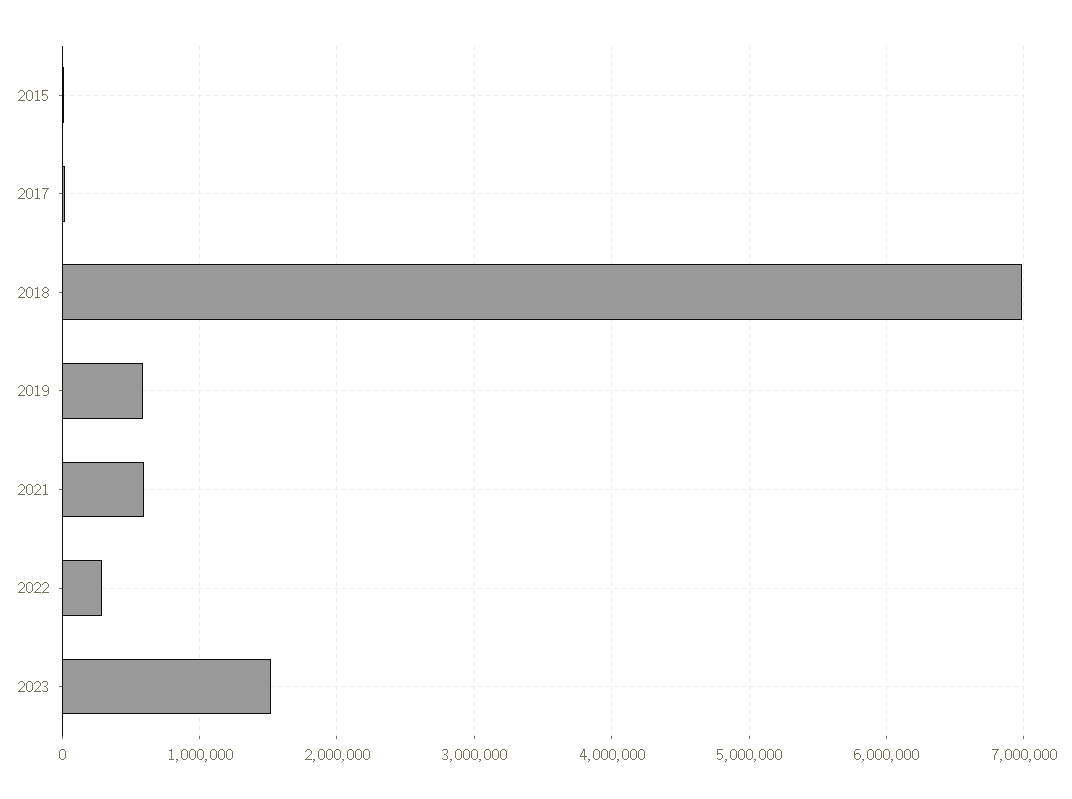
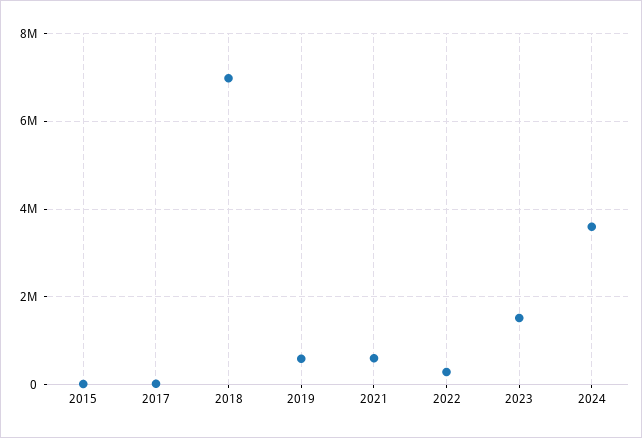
2024: none -> 3600000

